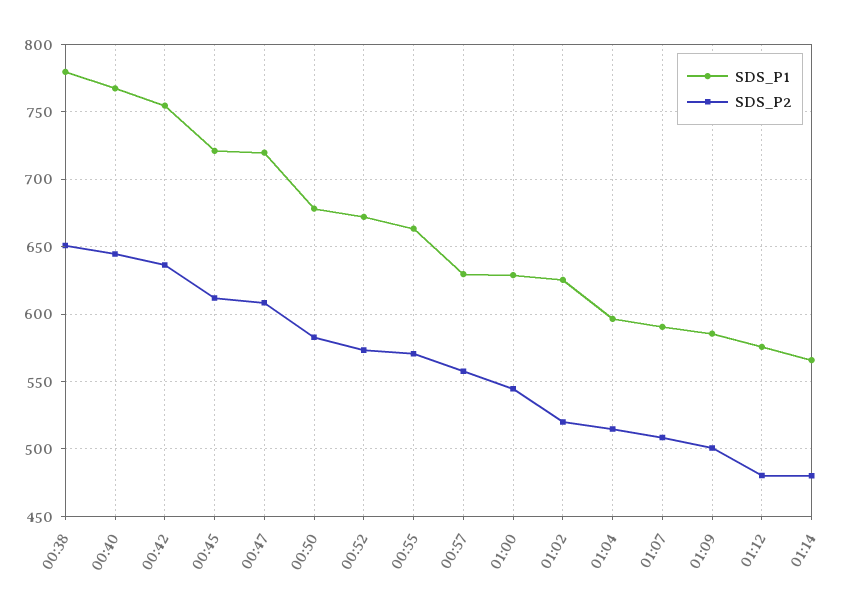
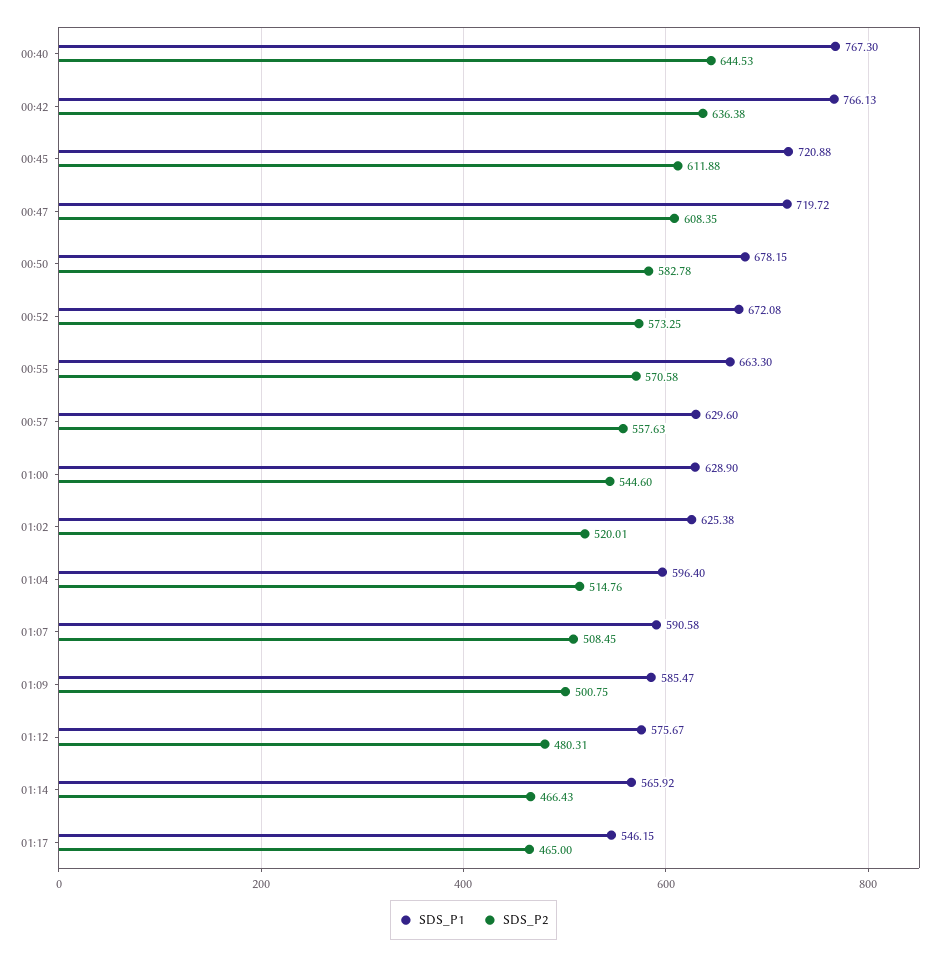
SDS_P1, 00:38: 780 -> none
SDS_P2, 00:38: 650 -> none
SDS_P1, 00:42: 755 -> 766.13
SDS_P2, 01:14: 480 -> 466.43
SDS_P1, 01:17: none -> 546.15
SDS_P2, 01:17: none -> 465

